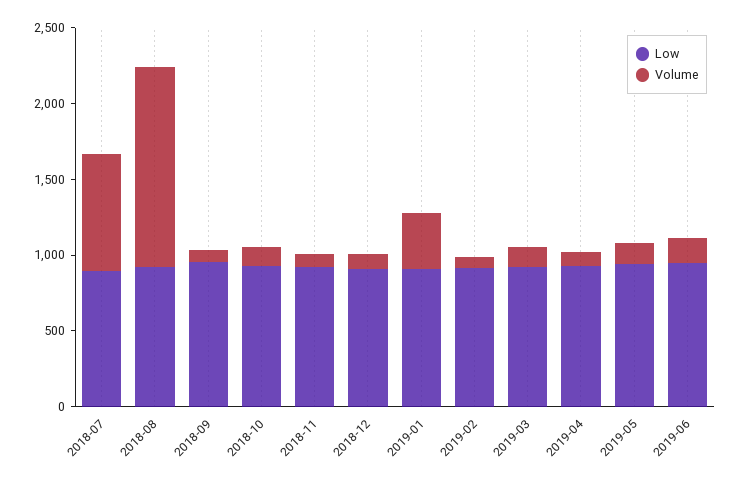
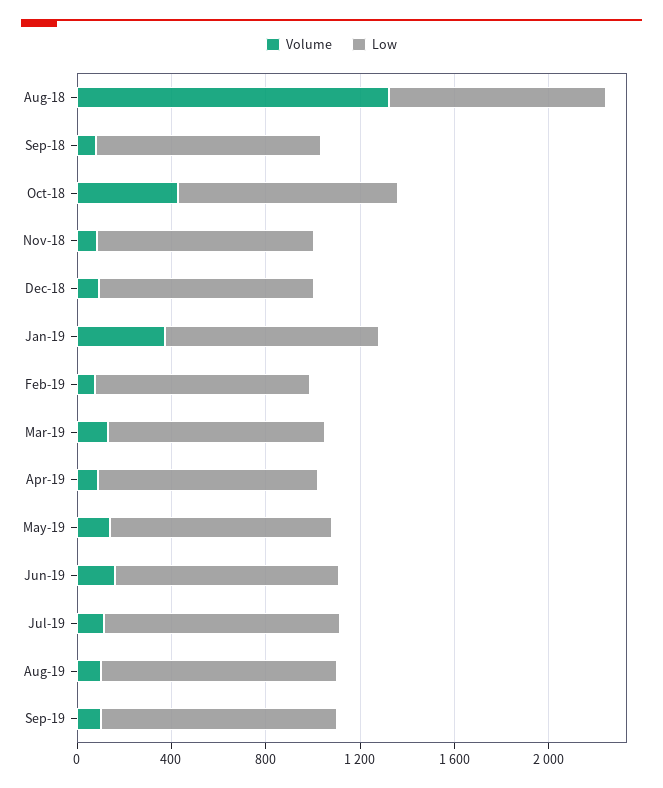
Low, 2018-07: 900 -> none
Volume, 2018-07: 800 -> none
Volume, 2018-10: 100 -> 400
Volume, Jul-19: none -> 100
Low, Jul-19: none -> 1000
Volume, Aug-19: none -> 100
Low, Aug-19: none -> 1000
Volume, Sep-19: none -> 100
Low, Sep-19: none -> 1000

